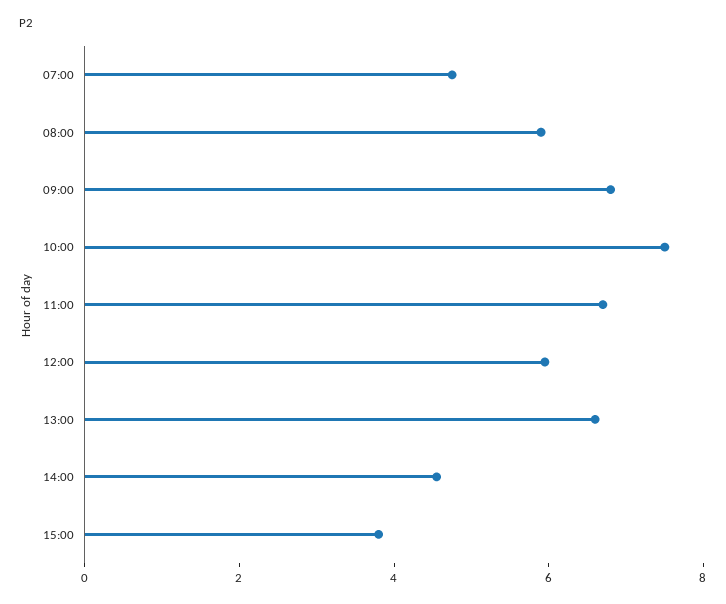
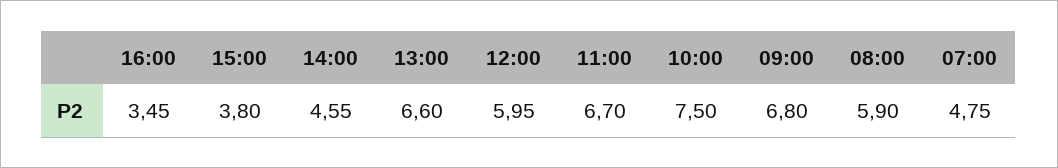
16:00: none -> 3.45

